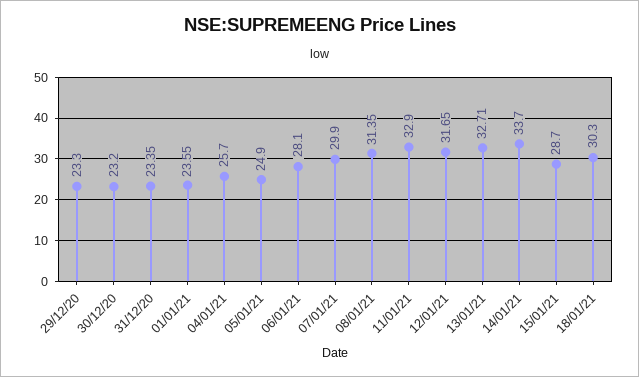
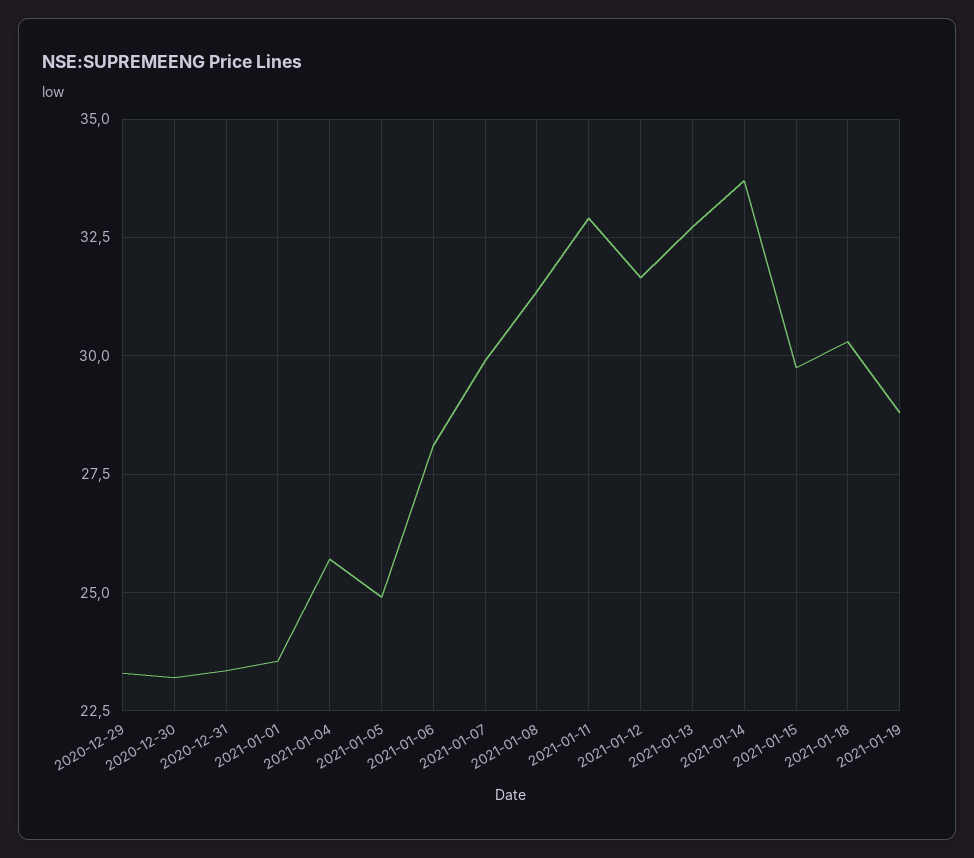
15/01/21: 28.7 -> 29.75
2021-01-19: none -> 28.75

